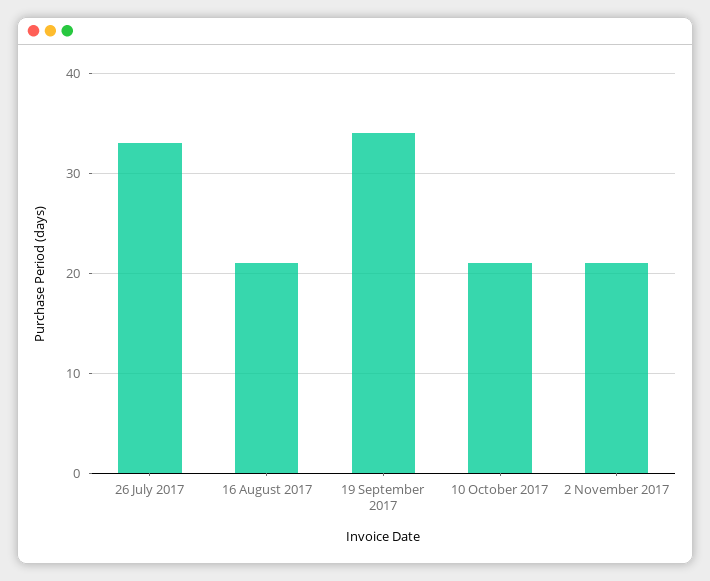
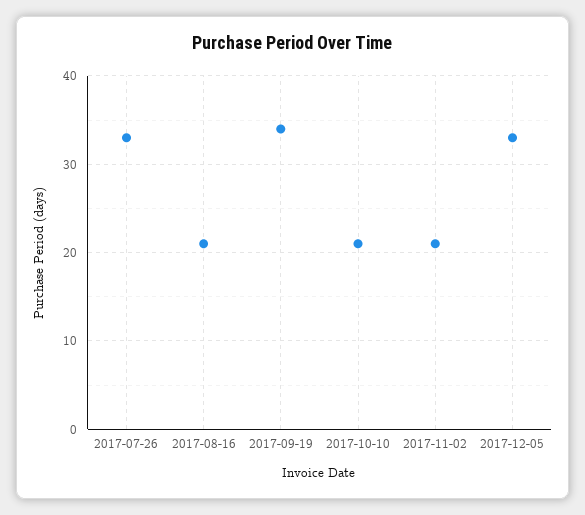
2017-12-05: none -> 33

